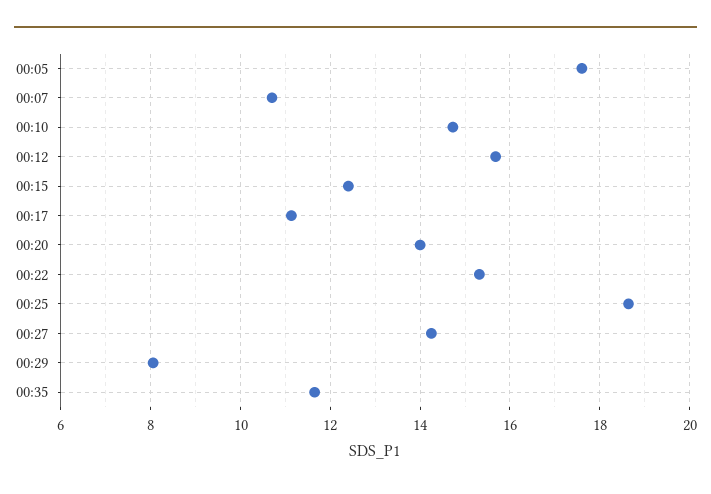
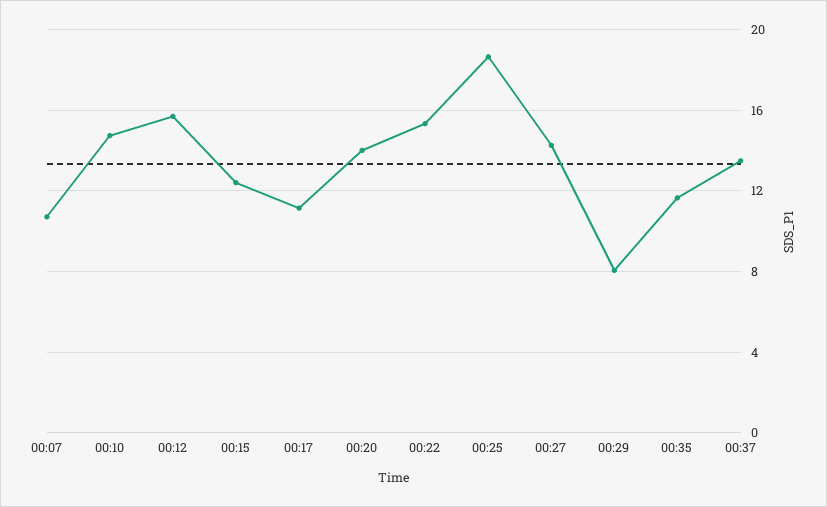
00:05: 17.6 -> none
00:37: none -> 13.5

